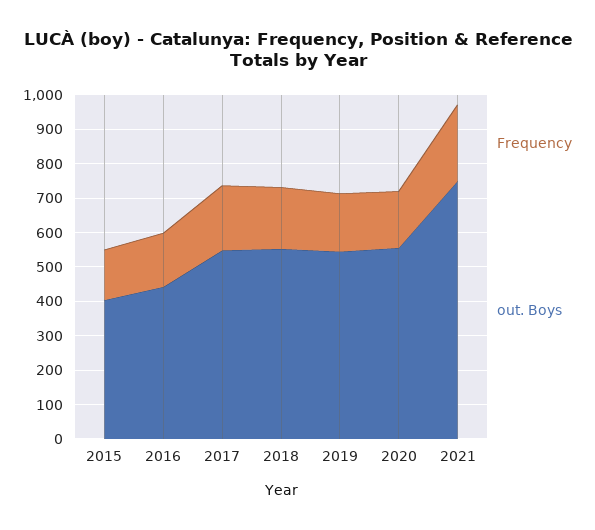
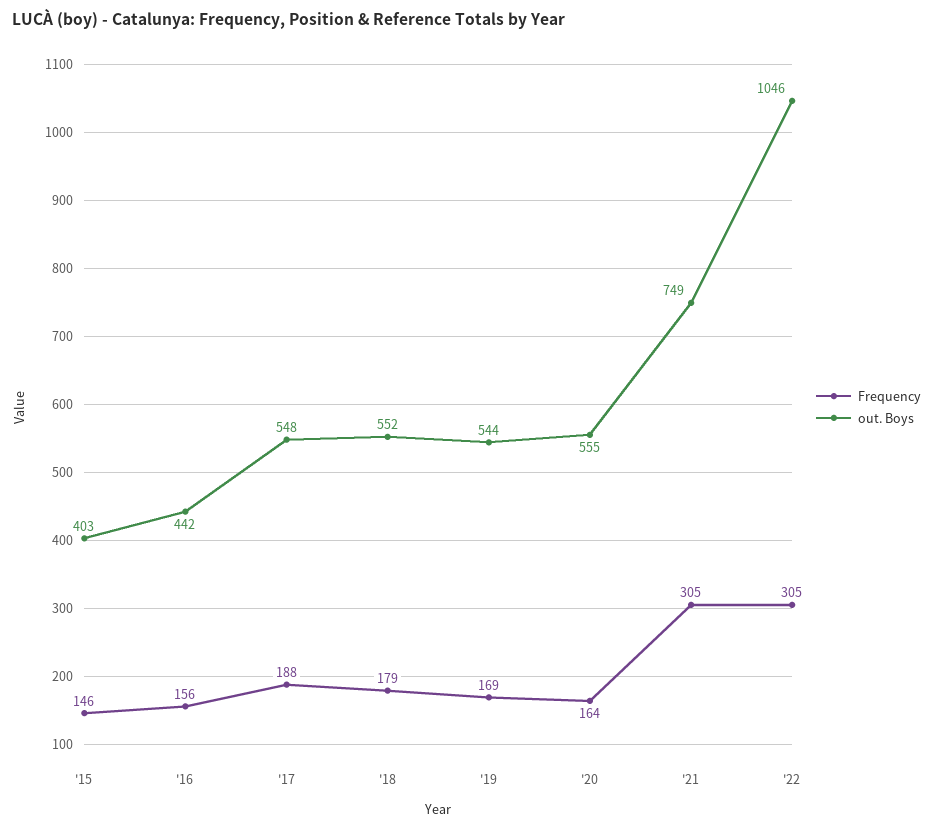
Frequency, 2021: 225 -> 305
Frequency, '22: none -> 305
out. Boys, '22: none -> 1046

